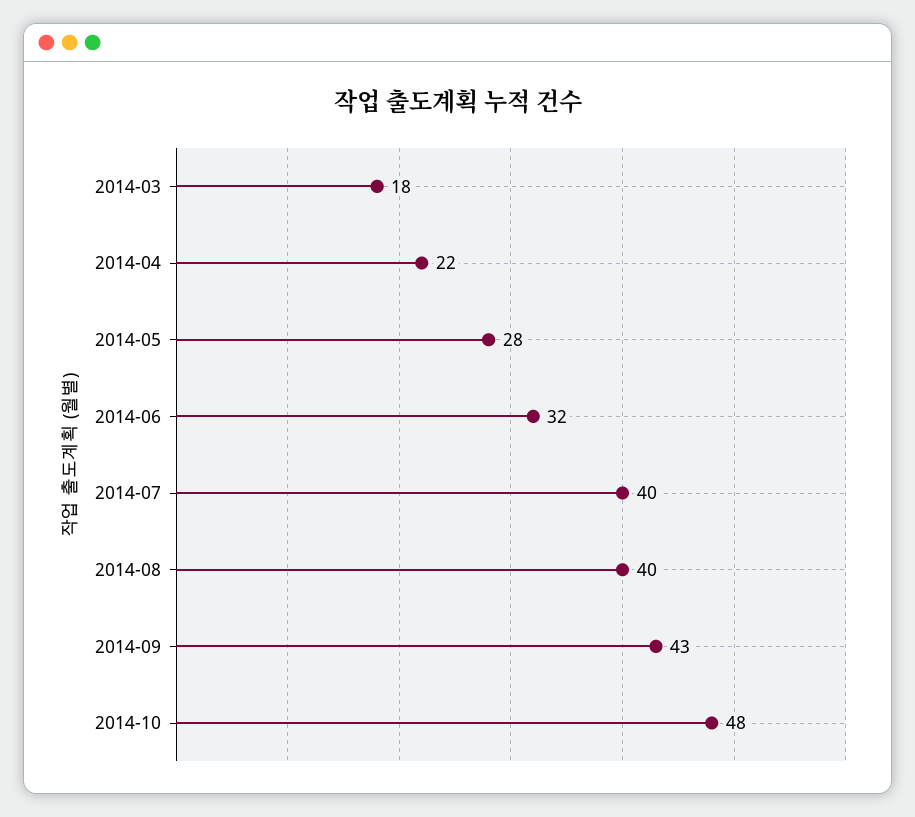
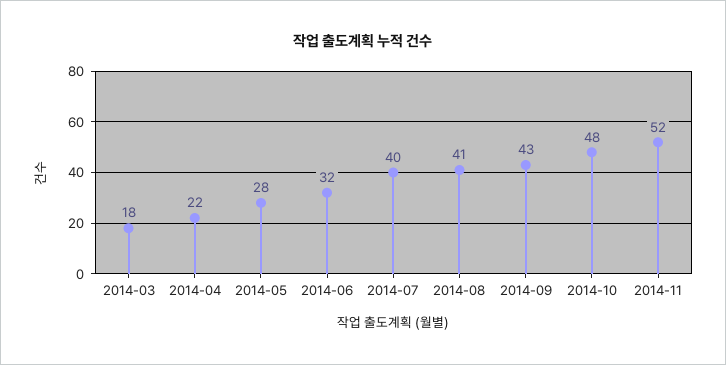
2014-08: 40 -> 41
2014-11: none -> 52

